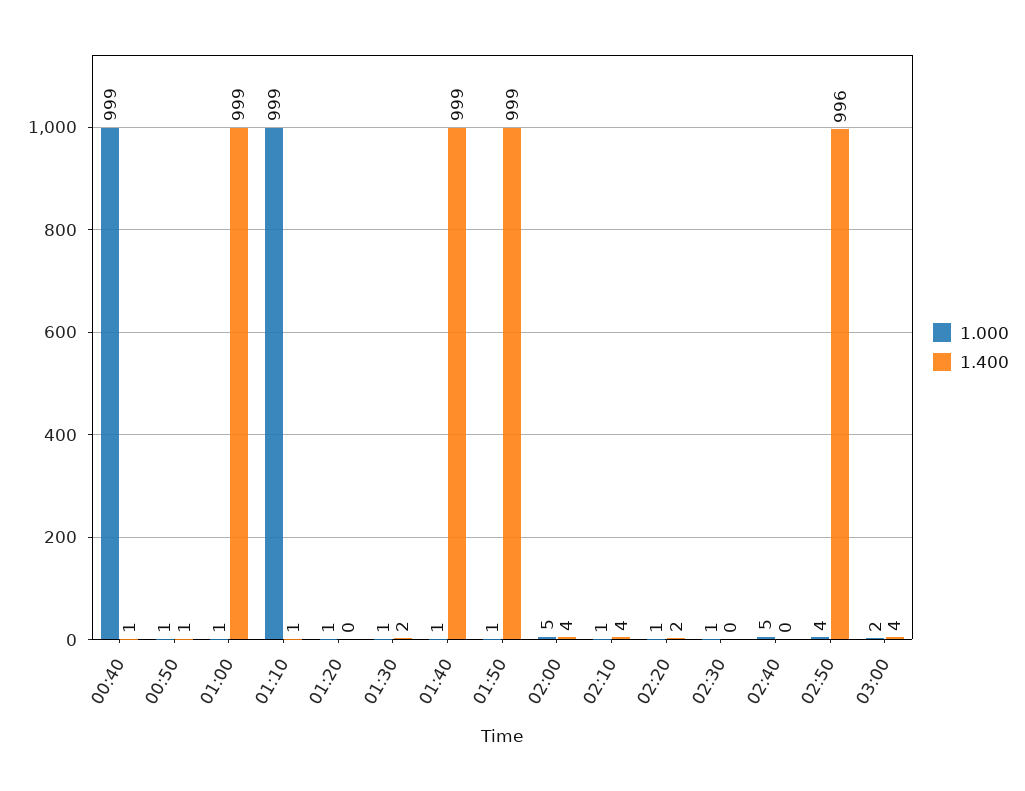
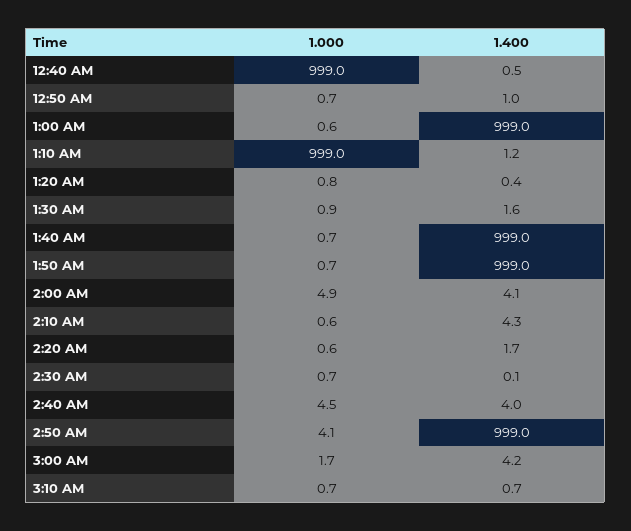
1.400, 02:40: 0 -> 4
1.400, 02:50: 996 -> 999
1.000, 3:10 AM: none -> 0.7
1.400, 3:10 AM: none -> 0.7

